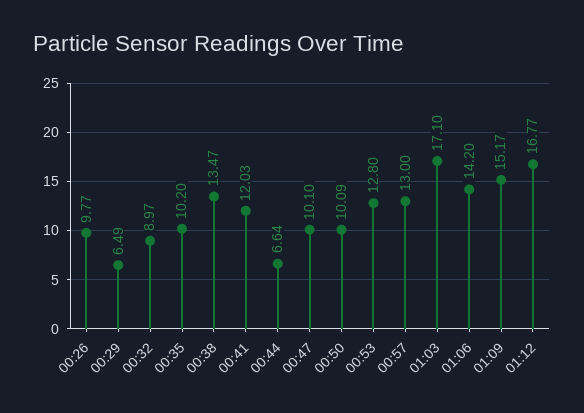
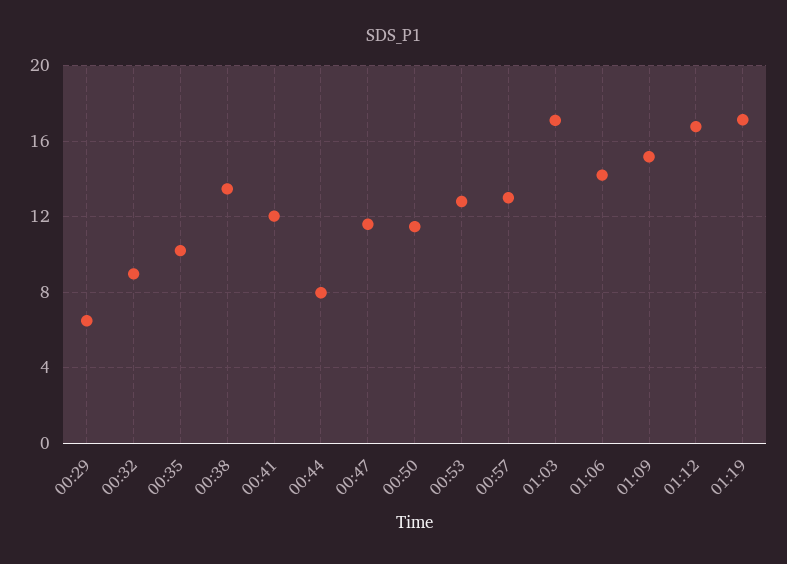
00:26: 9.77 -> none
00:44: 6.64 -> 8
00:47: 10.1 -> 11.5
00:50: 10.09 -> 11.5
01:19: none -> 17

